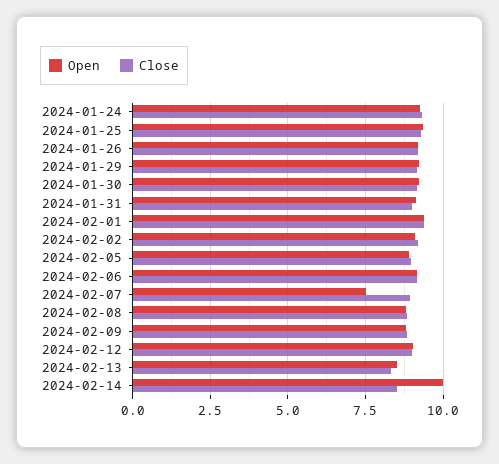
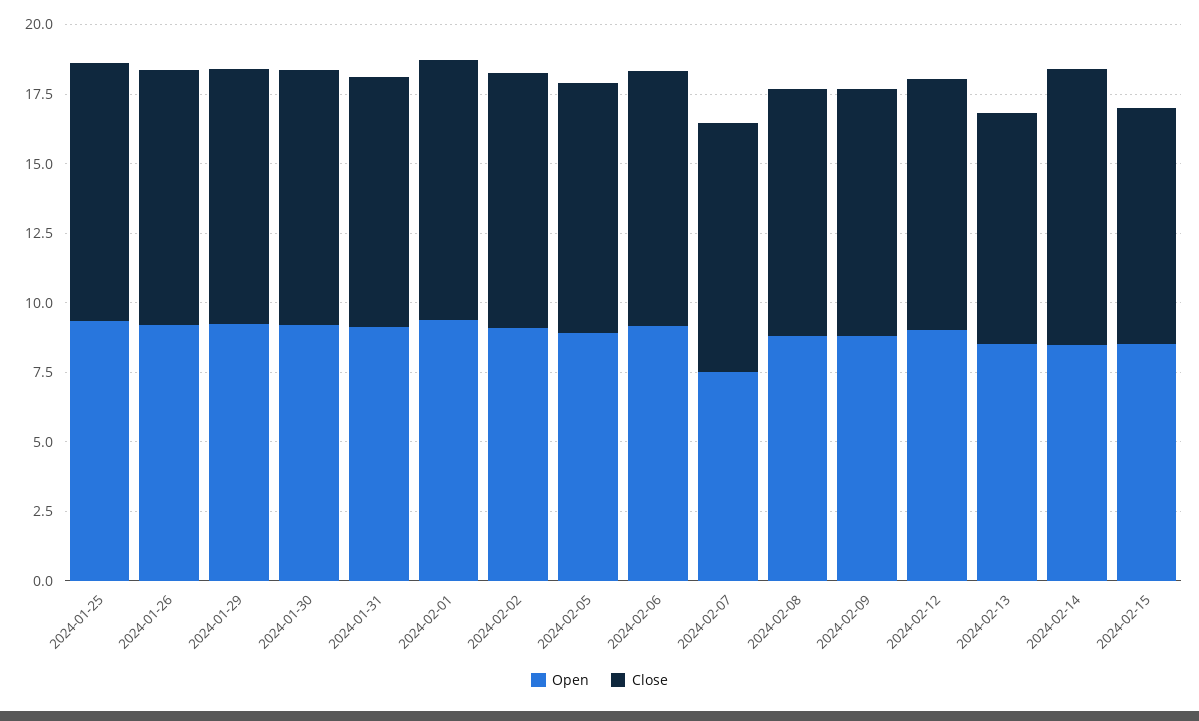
Open, 2024-01-24: 9.25 -> none
Close, 2024-01-24: 9.25 -> none
Open, 2024-02-14: 10 -> 8.5
Close, 2024-02-14: 8.5 -> 10
Open, 2024-02-15: none -> 8.5
Close, 2024-02-15: none -> 8.5

